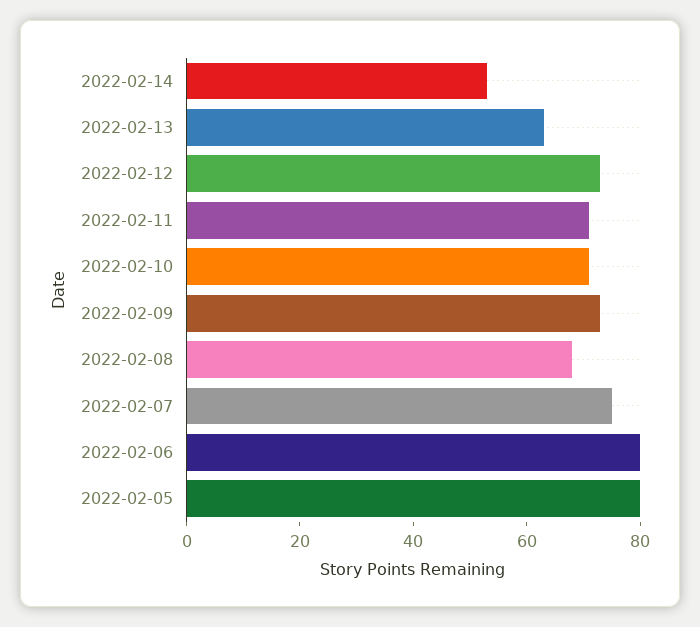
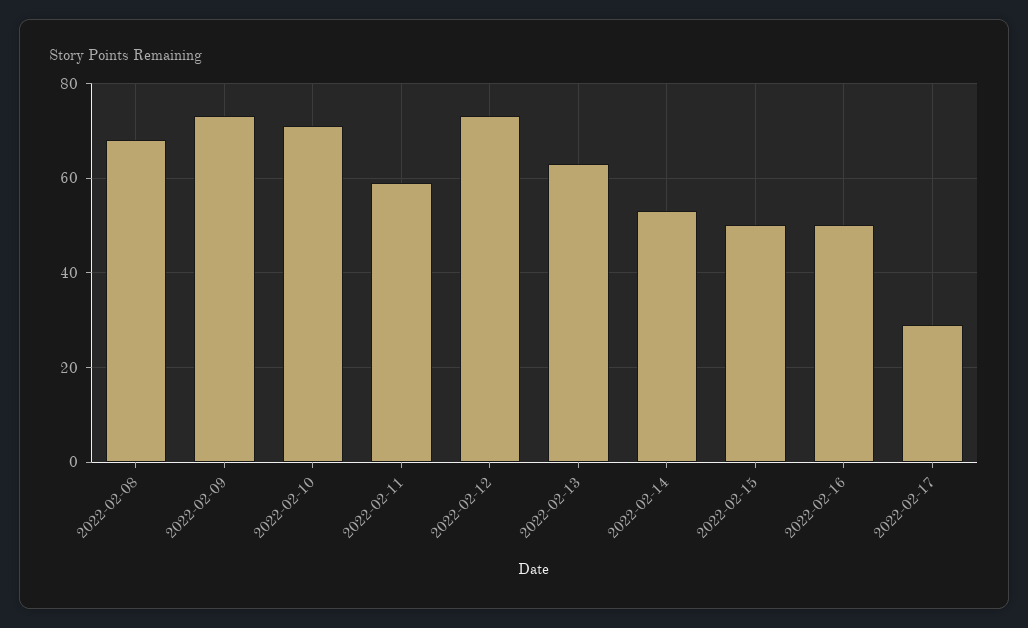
2022-02-11: 70 -> 60
2022-02-07: 75 -> none
2022-02-06: 80 -> none
2022-02-05: 80 -> none
2022-02-15: none -> 50
2022-02-16: none -> 50
2022-02-17: none -> 30

